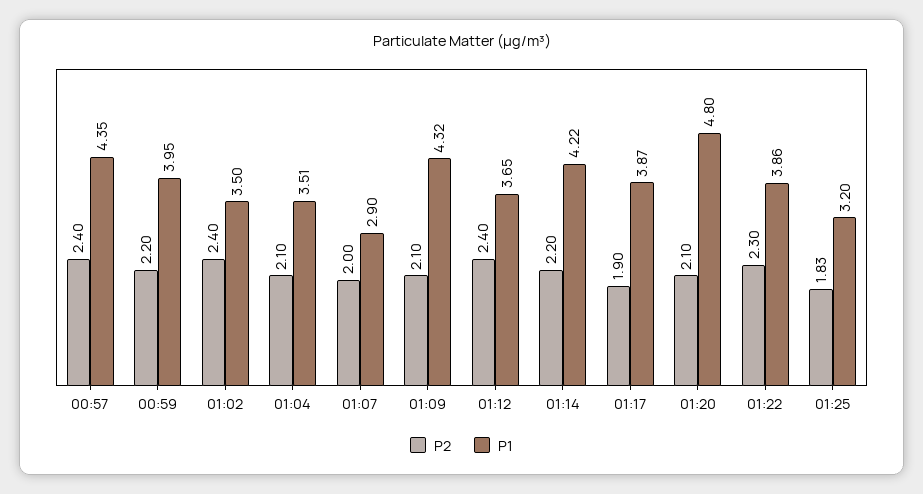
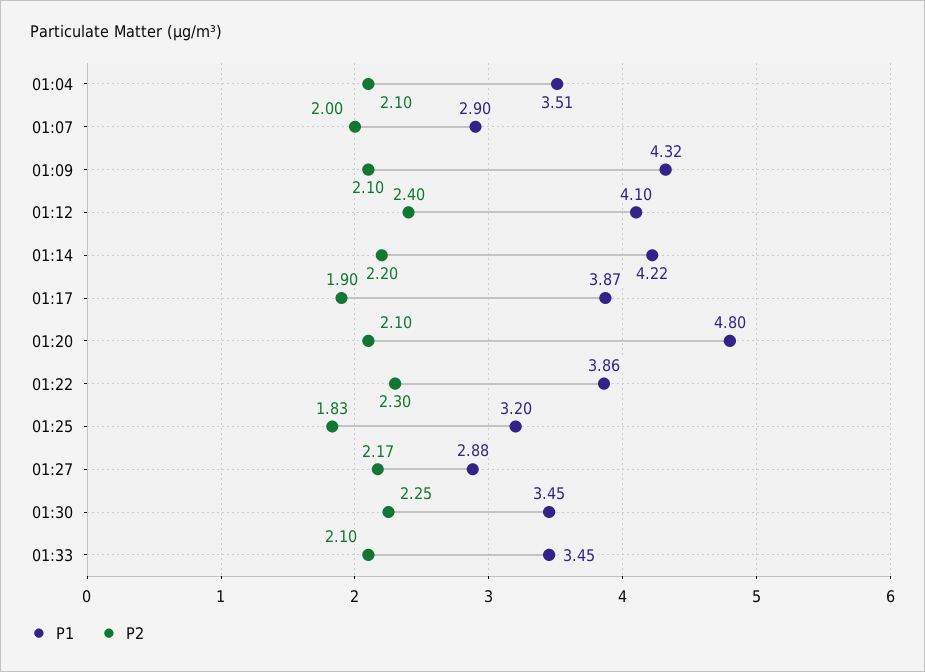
P2, 00:57: 2.4 -> none
P1, 00:57: 4.35 -> none
P2, 00:59: 2.2 -> none
P1, 00:59: 3.95 -> none
P2, 01:02: 2.4 -> none
P1, 01:02: 3.5 -> none
P1, 01:12: 3.65 -> 4.1
P1, 01:27: none -> 2.88
P2, 01:27: none -> 2.17
P1, 01:30: none -> 3.45
P2, 01:30: none -> 2.25
P1, 01:33: none -> 3.45
P2, 01:33: none -> 2.1

